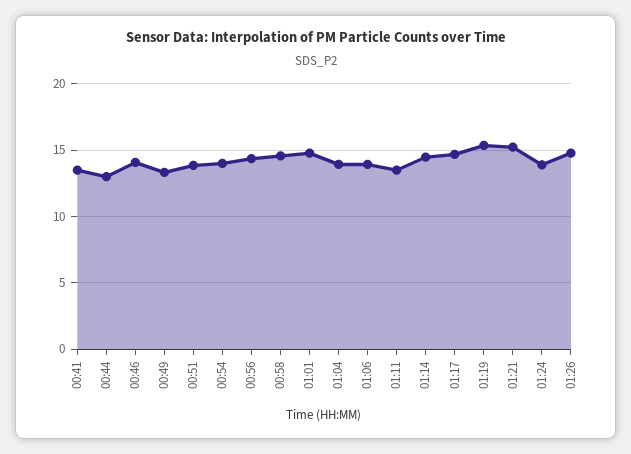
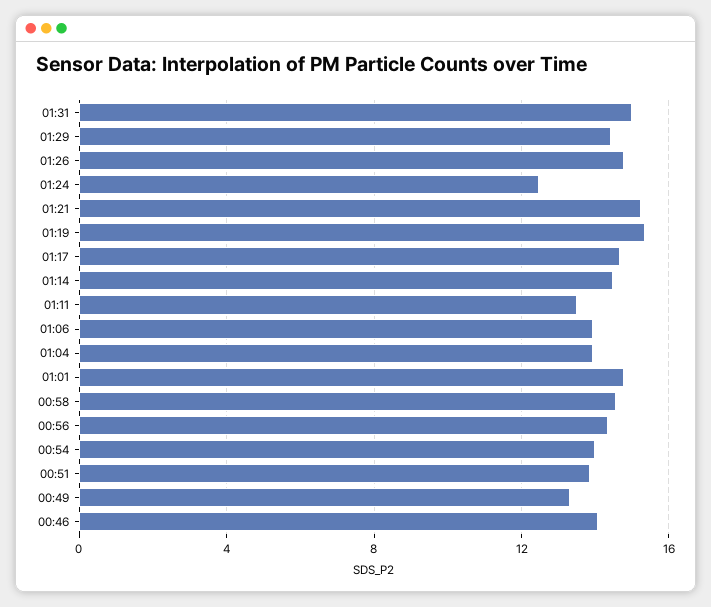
00:41: 13.5 -> none
00:44: 13 -> none
01:24: 14 -> 12.5
01:31: none -> 15
01:29: none -> 14.5

